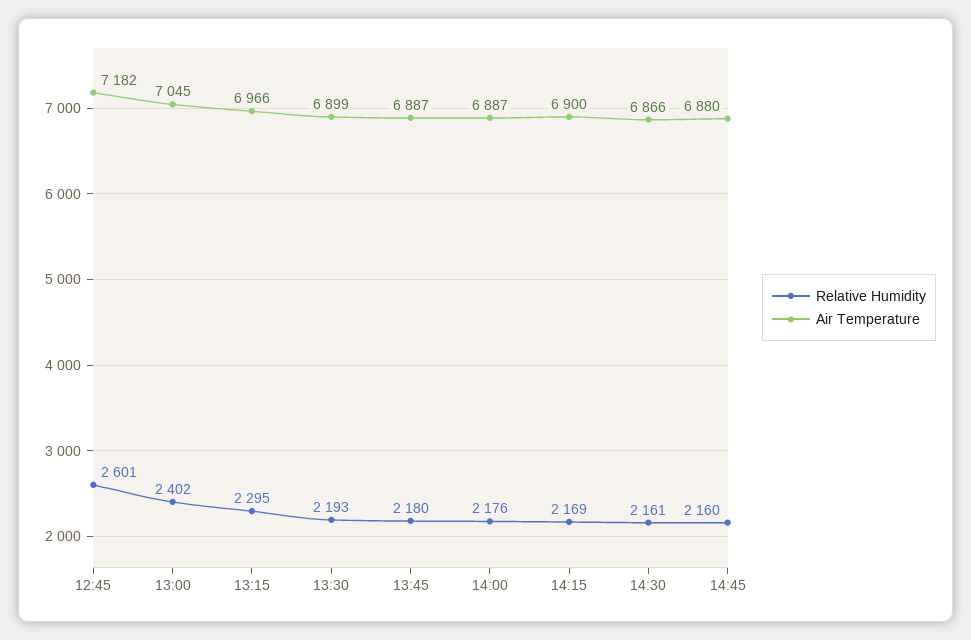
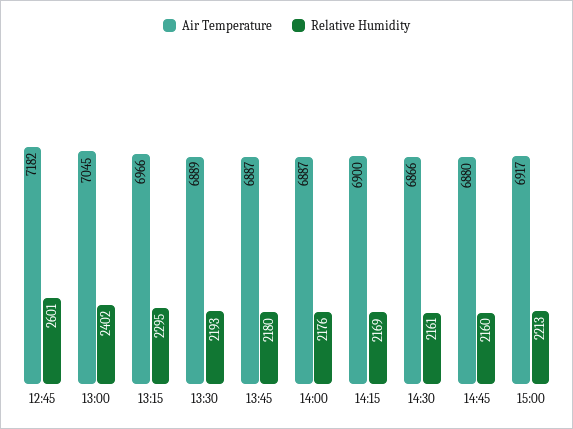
Air Temperature, 13:30: 6899 -> 6889
Air Temperature, 15:00: none -> 6917
Relative Humidity, 15:00: none -> 2213

